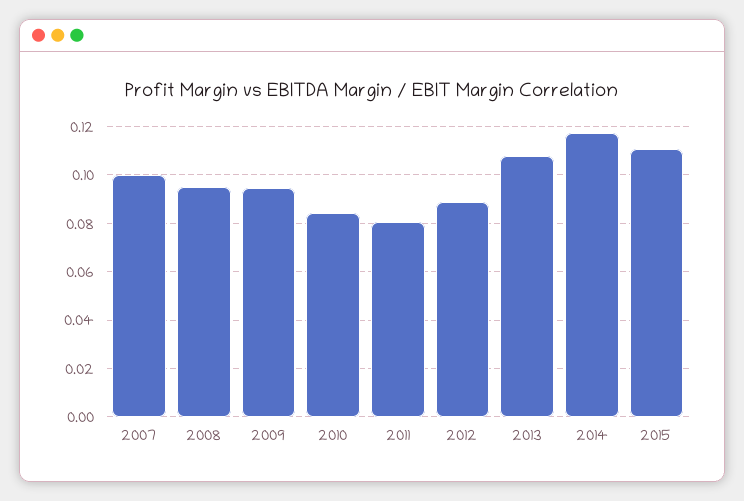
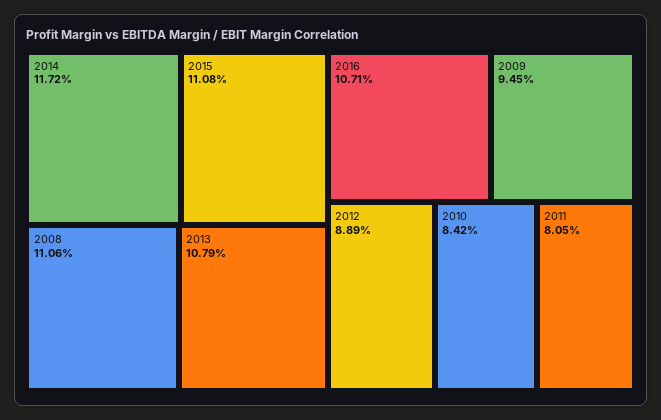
2007: 0.1 -> none
2008: 0.095 -> 0.1106
2016: none -> 0.1071

